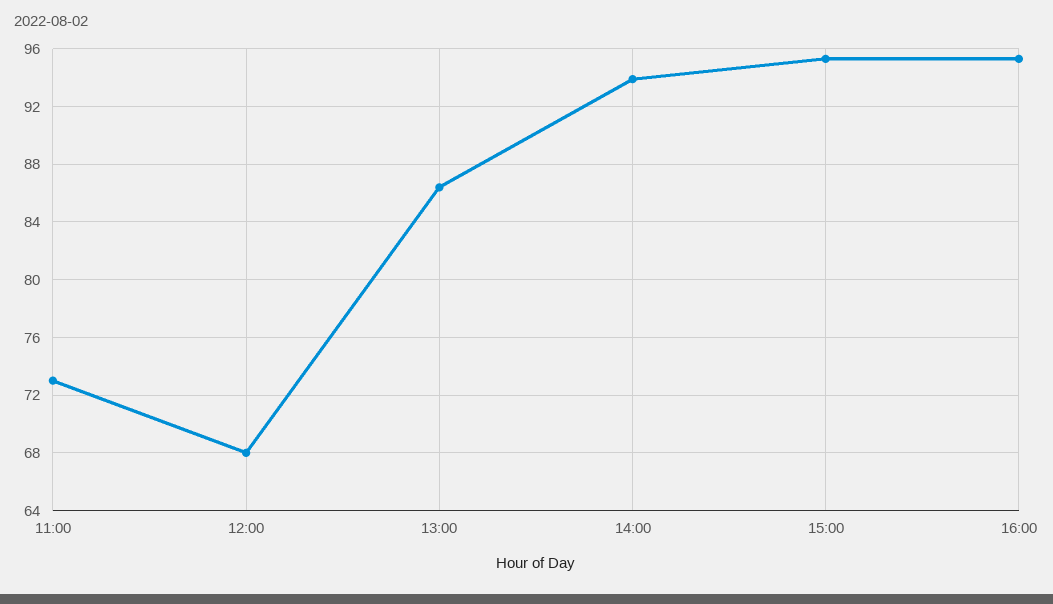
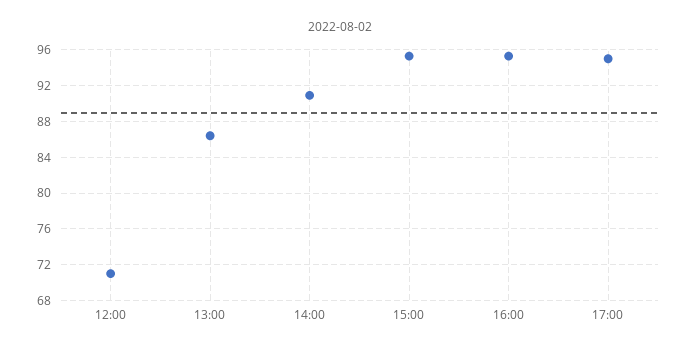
11:00: 73 -> none
12:00: 68 -> 71
14:00: 94 -> 91
17:00: none -> 95

